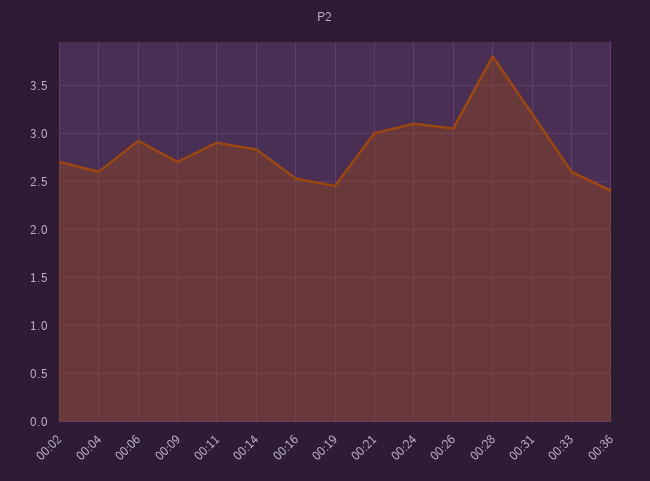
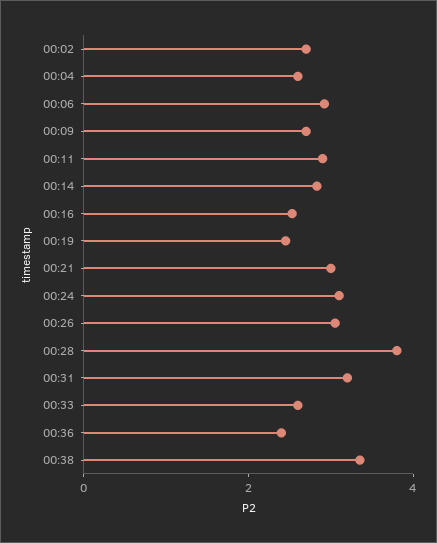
00:38: none -> 3.5

